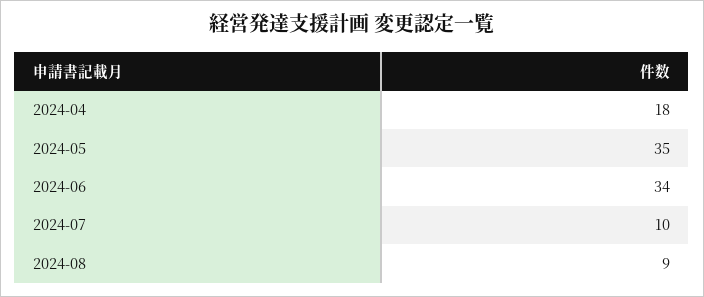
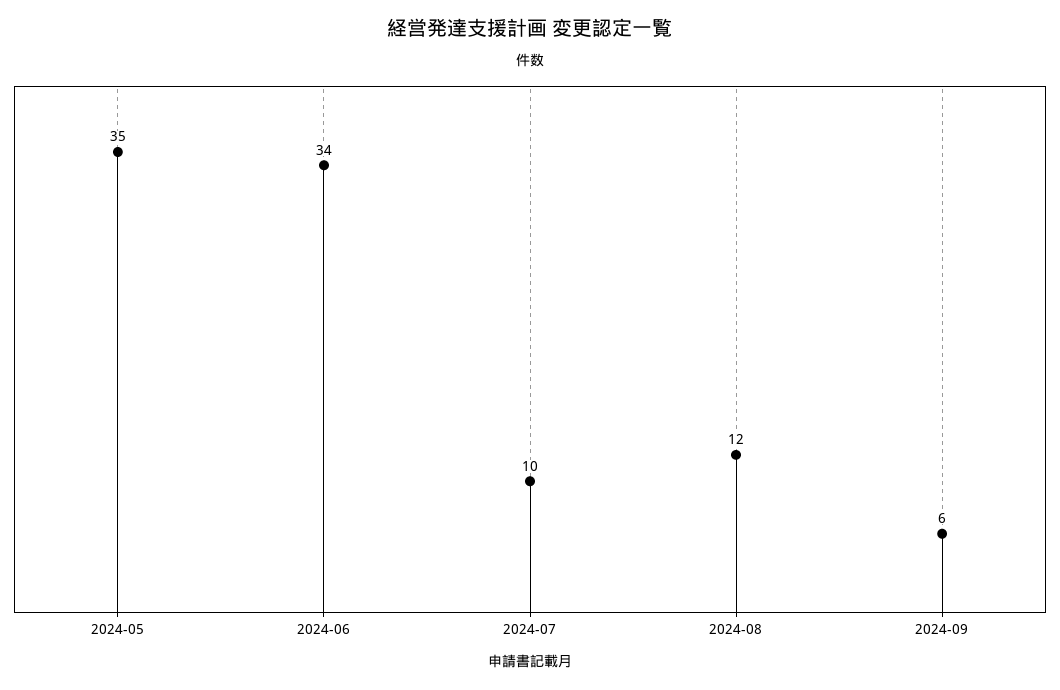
2024-04: 18 -> none
2024-08: 9 -> 12
2024-09: none -> 6

